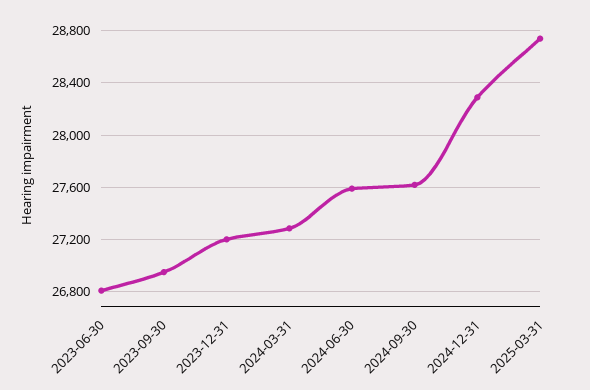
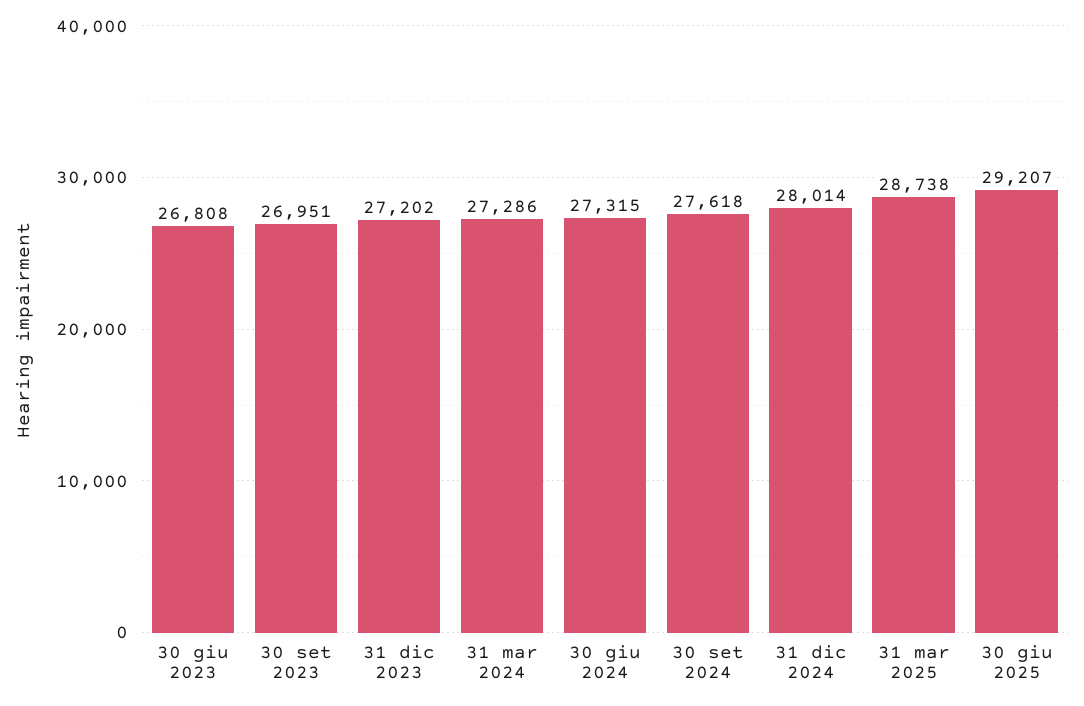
2024-06-30: 27600 -> 27315
2024-12-31: 28300 -> 28014
30 giu 2025: none -> 29207

